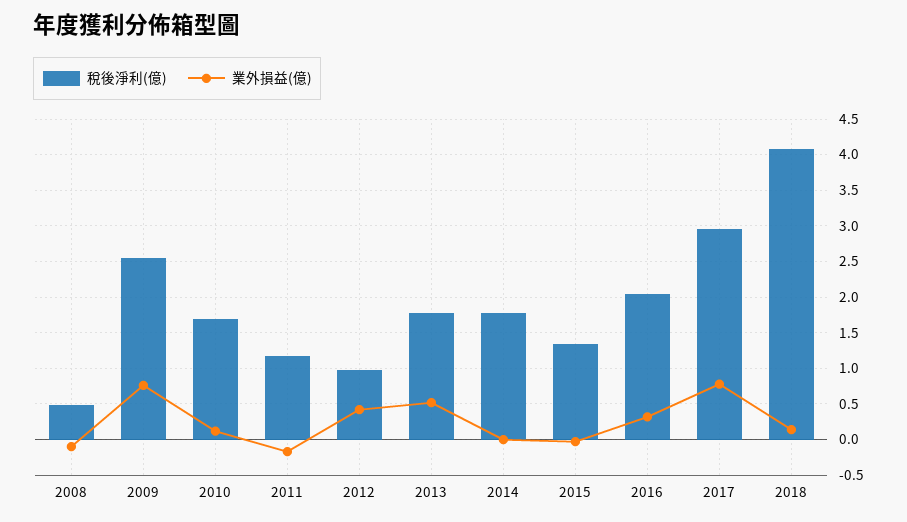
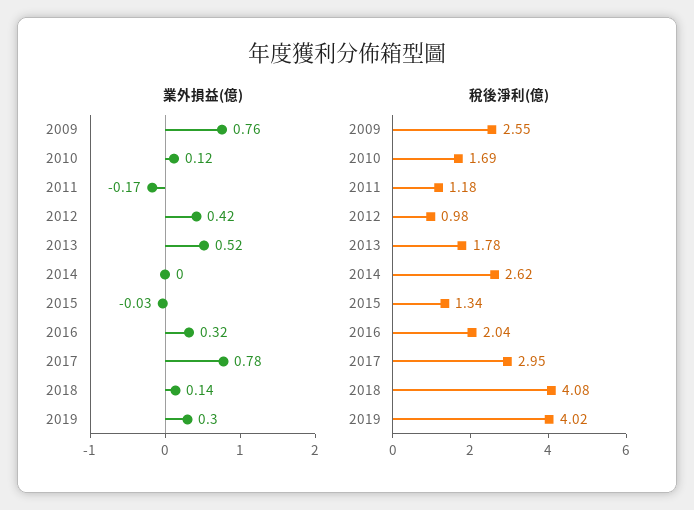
稅後淨利(億), 2008: 0.5 -> none
業外損益(億), 2008: -0.1 -> none
稅後淨利(億), 2014: 1.8 -> 2.62
業外損益(億), 2019: none -> 0.3
稅後淨利(億), 2019: none -> 4.02

